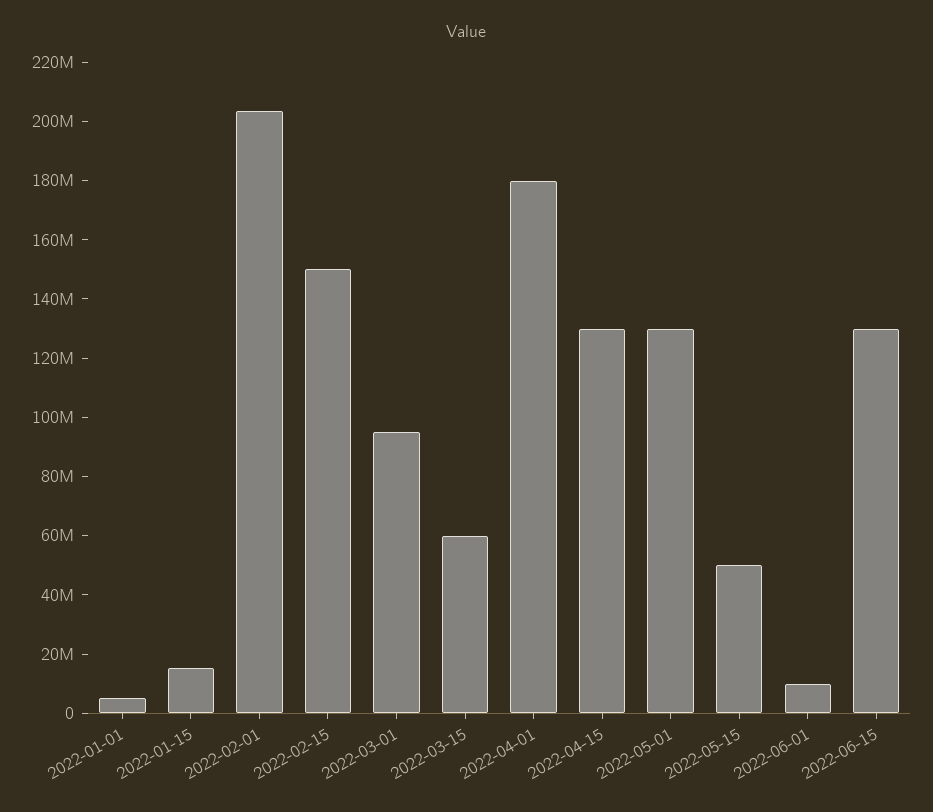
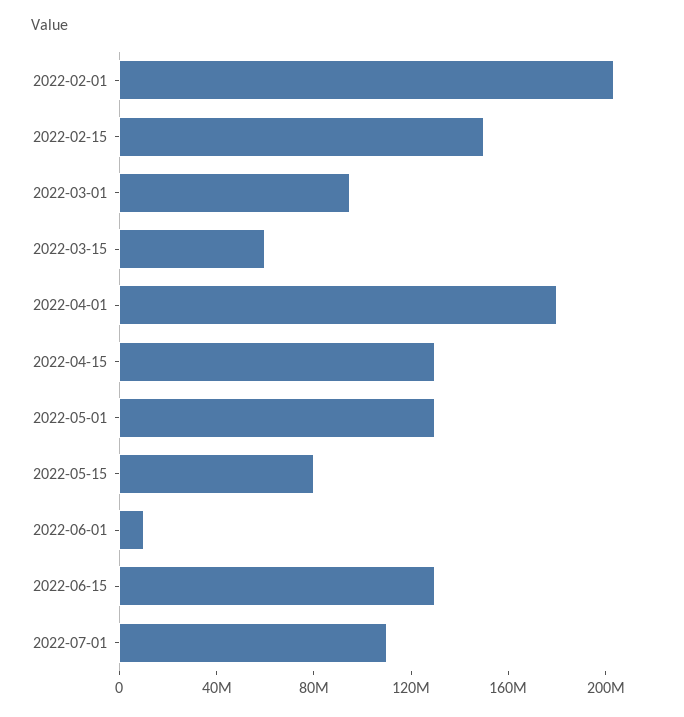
2022-01-01: 5000000 -> none
2022-01-15: 15000000 -> none
2022-05-15: 50000000 -> 80000000
2022-07-01: none -> 110000000

